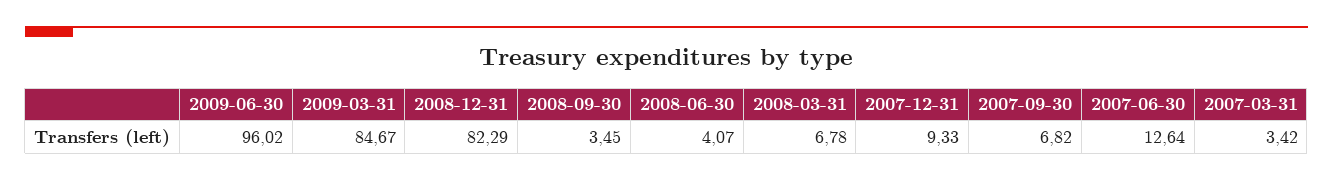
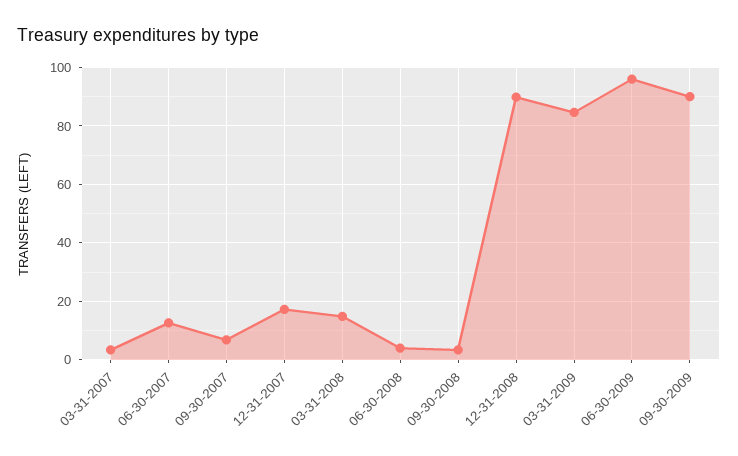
2008-12-31: 82.29 -> 90
2008-03-31: 6.78 -> 15
2007-12-31: 9.33 -> 17.5
09-30-2009: none -> 90

